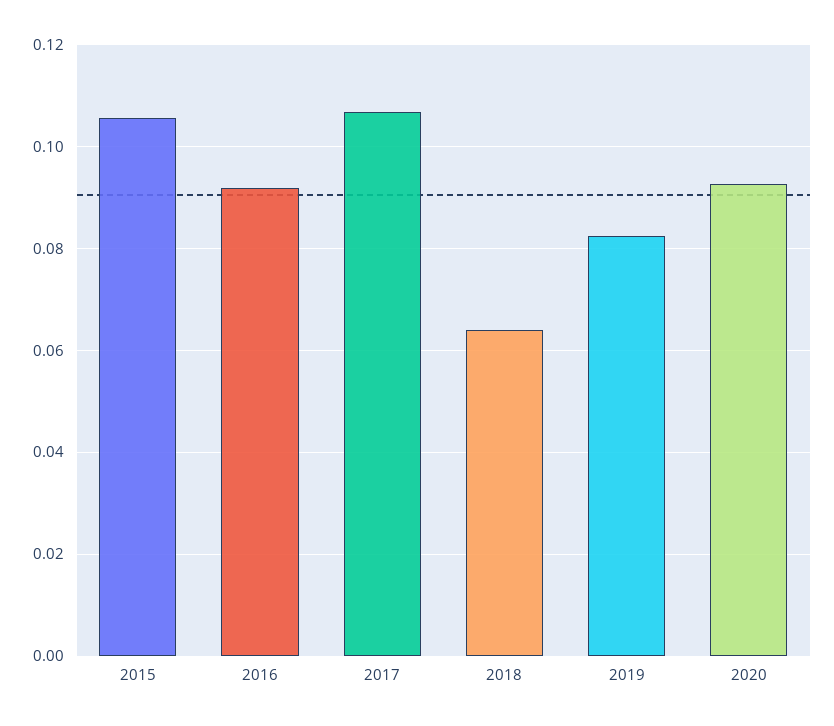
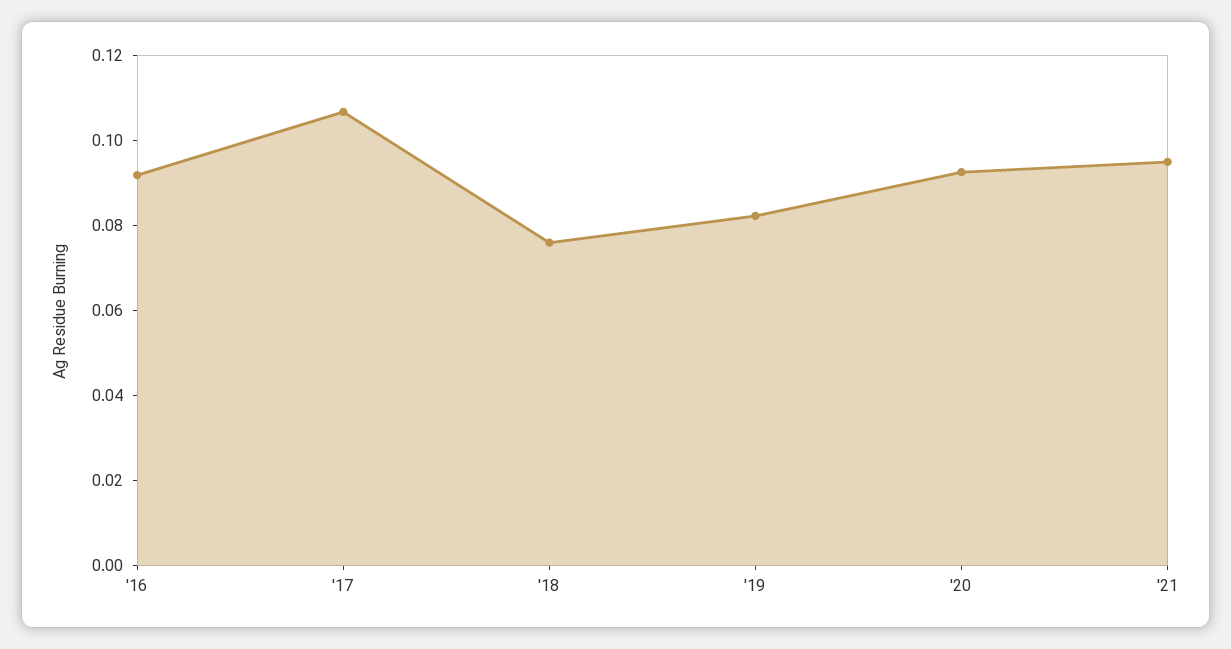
2015: 0.106 -> none
2018: 0.064 -> 0.075
'21: none -> 0.095

